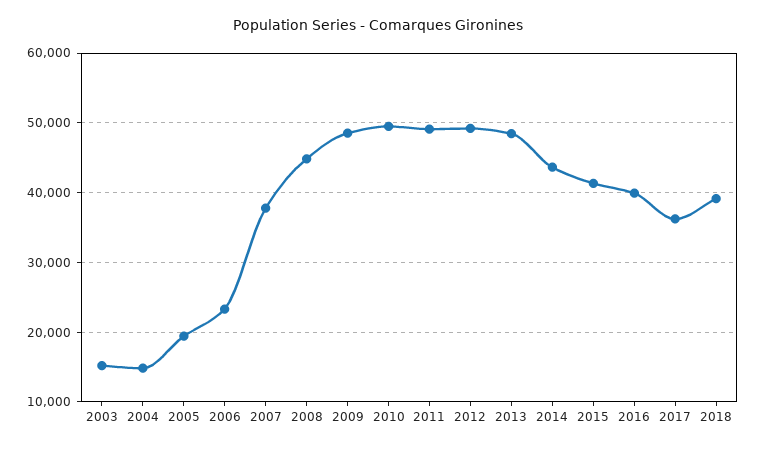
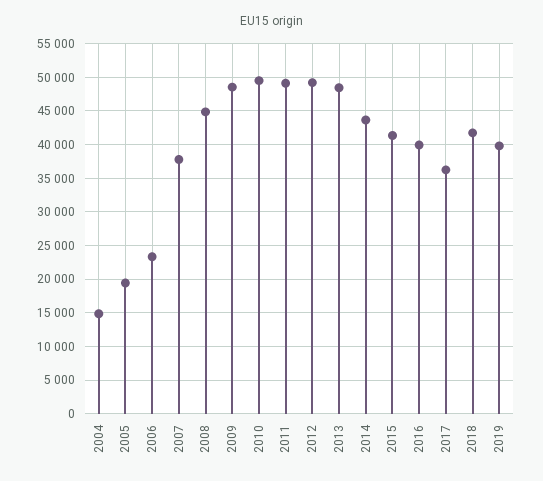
2003: 15000 -> none
2018: 39000 -> 42000
2019: none -> 40000

